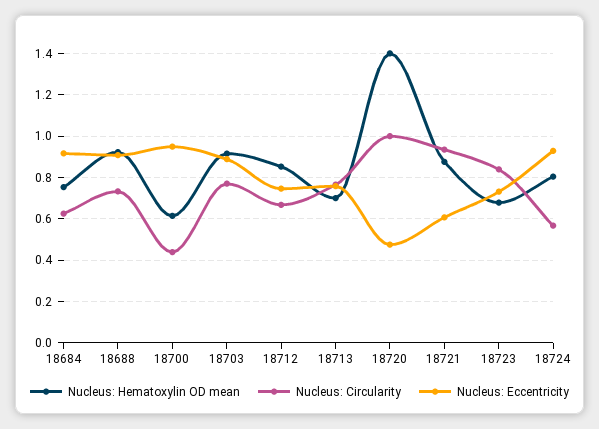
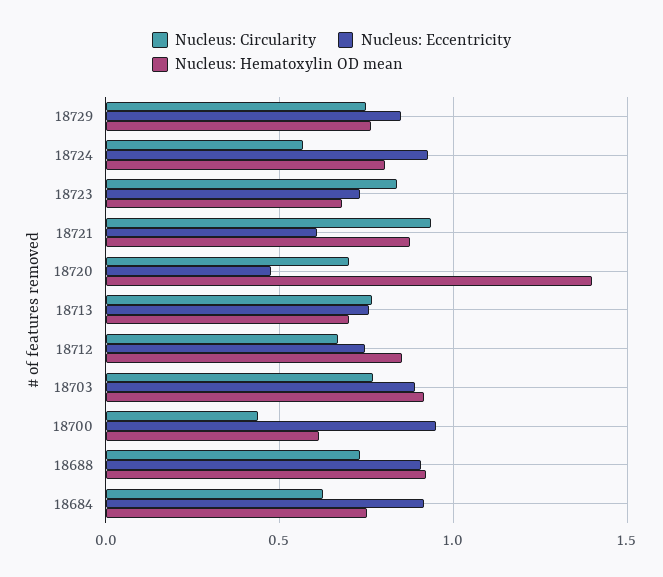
Nucleus: Circularity, 18720: 1 -> 0.7
Nucleus: Circularity, 18729: none -> 0.75
Nucleus: Eccentricity, 18729: none -> 0.85
Nucleus: Hematoxylin OD mean, 18729: none -> 0.75

